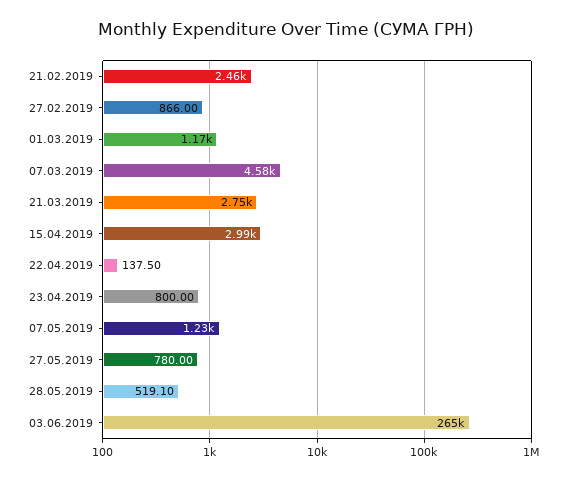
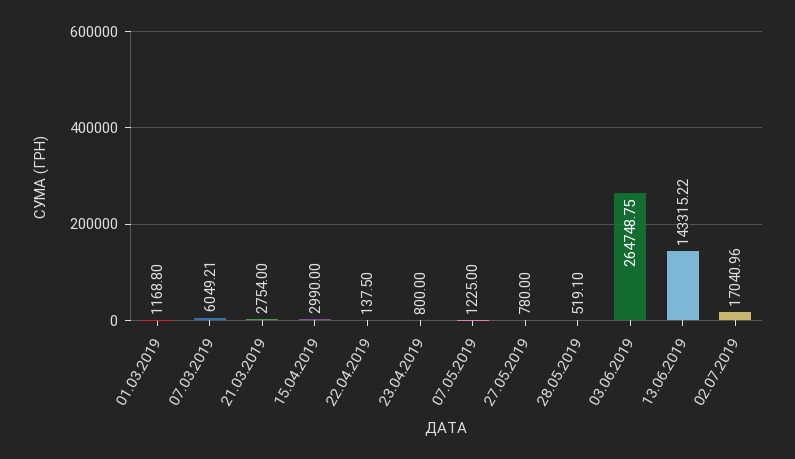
21.02.2019: 2460 -> none
27.02.2019: 866 -> none
07.03.2019: 4580 -> 6049.21
13.06.2019: none -> 143315.22
02.07.2019: none -> 17040.96

